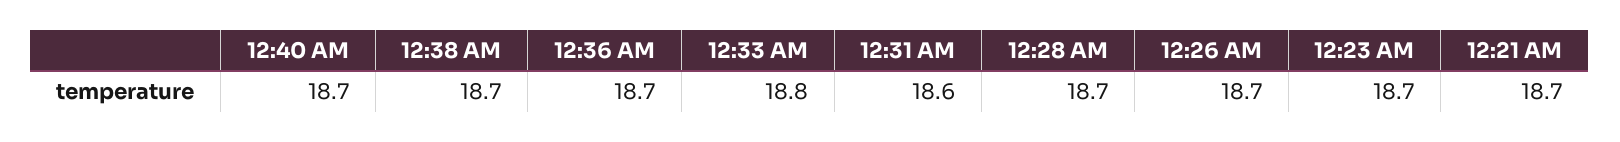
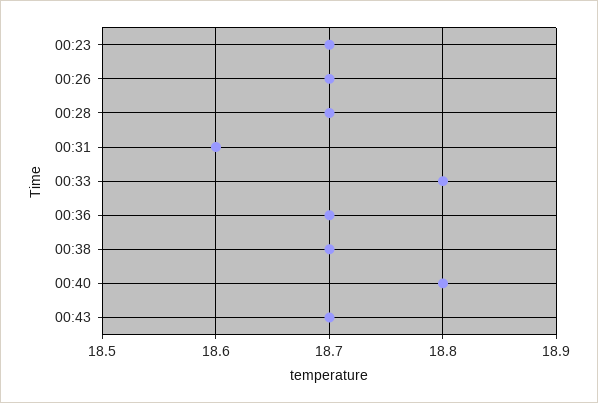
12:40 AM: 18.7 -> 18.8
12:21 AM: 18.7 -> none
00:43: none -> 18.7

